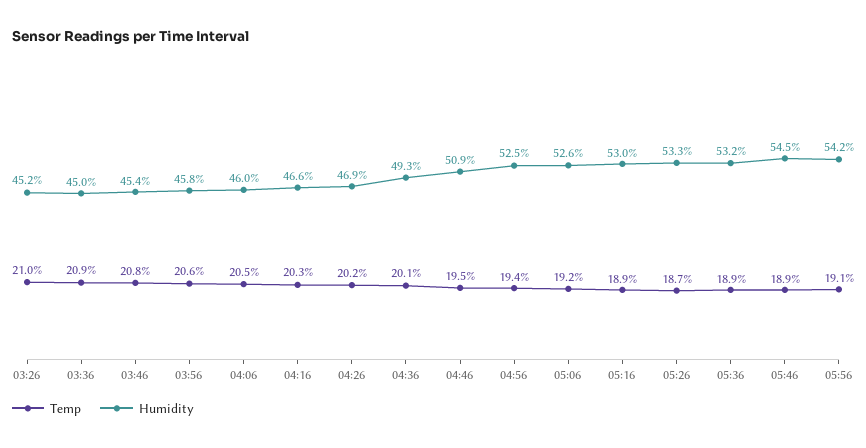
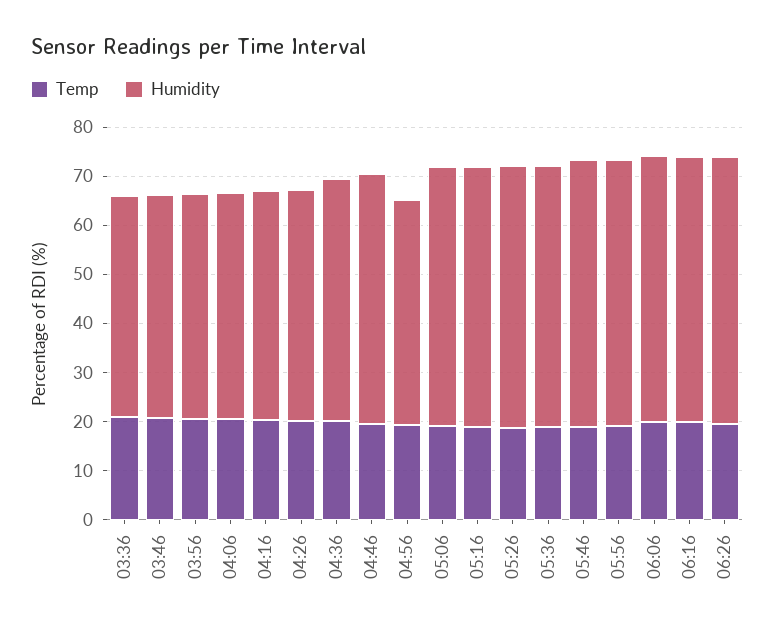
Temp, 03:26: 21 -> none
Humidity, 03:26: 45.2 -> none
Humidity, 04:56: 52.5 -> 46
Temp, 06:06: none -> 20
Humidity, 06:06: none -> 54
Temp, 06:16: none -> 20
Humidity, 06:16: none -> 54
Temp, 06:26: none -> 20
Humidity, 06:26: none -> 54

